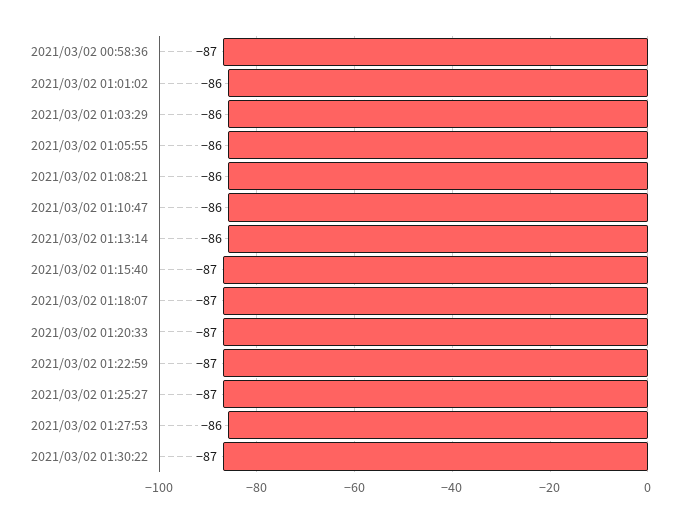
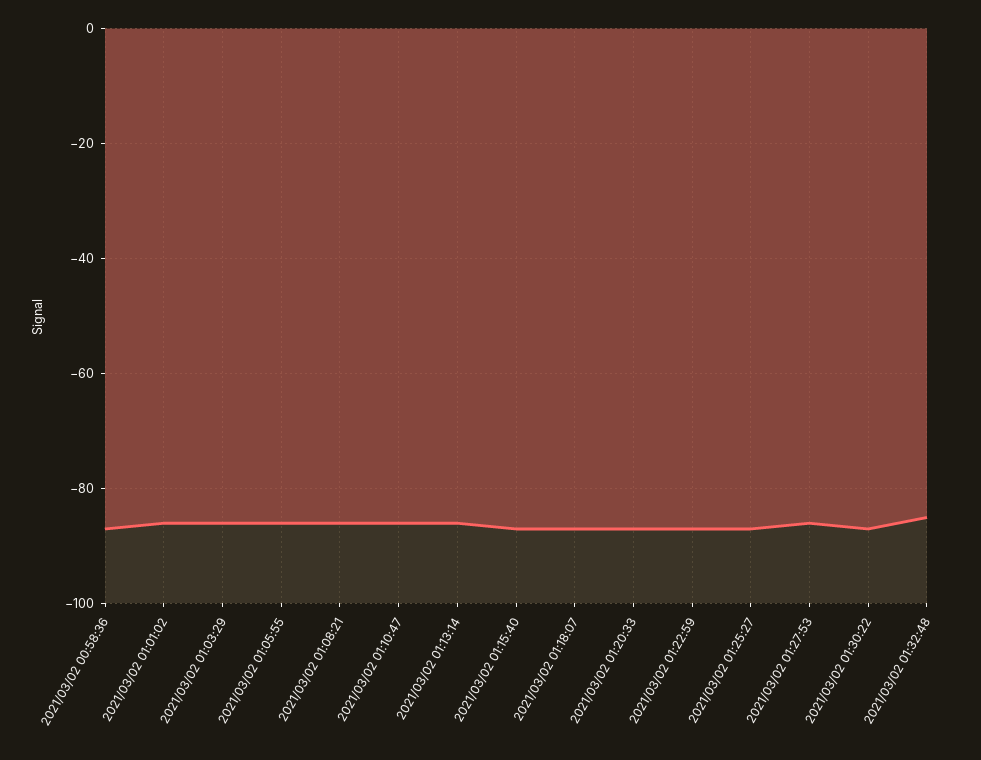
2021/03/02 01:32:48: none -> -85

